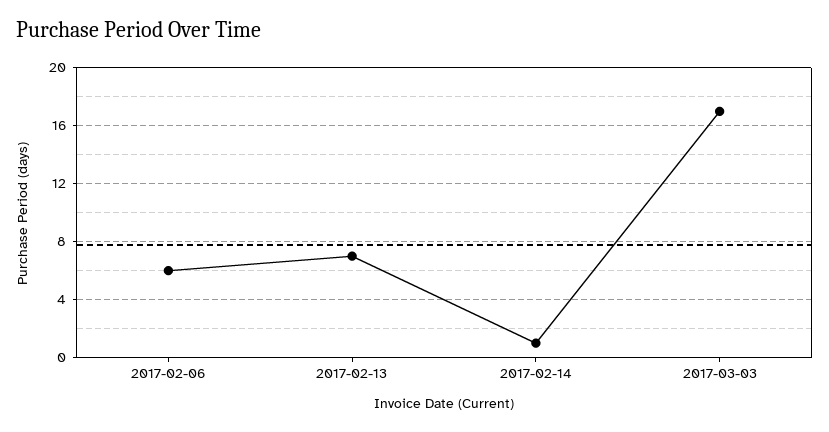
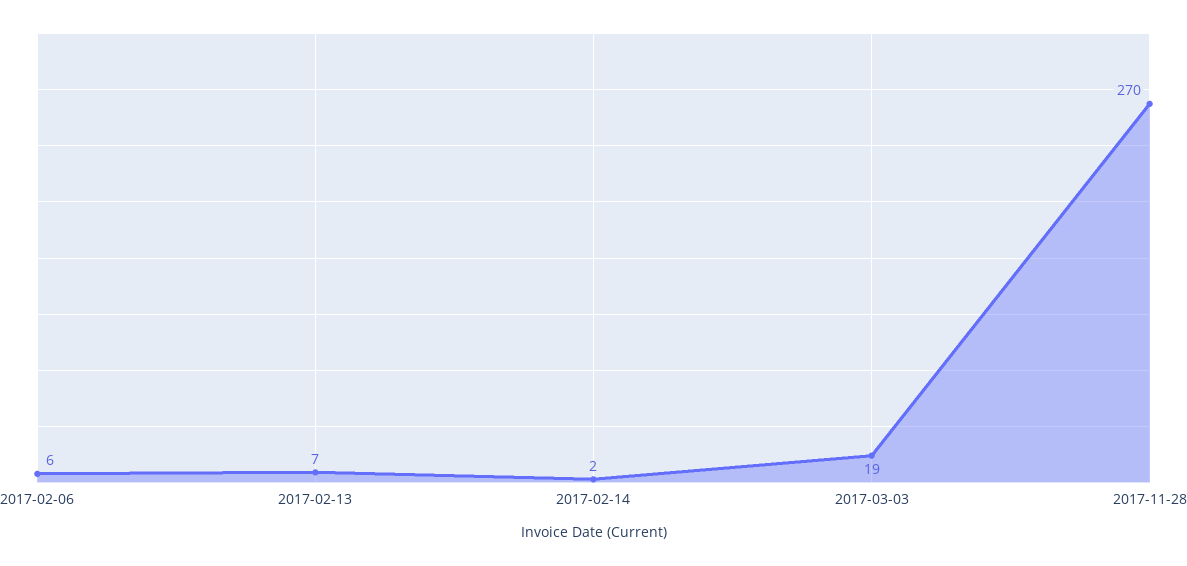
2017-02-14: 1 -> 2
2017-03-03: 17 -> 19
2017-11-28: none -> 270

